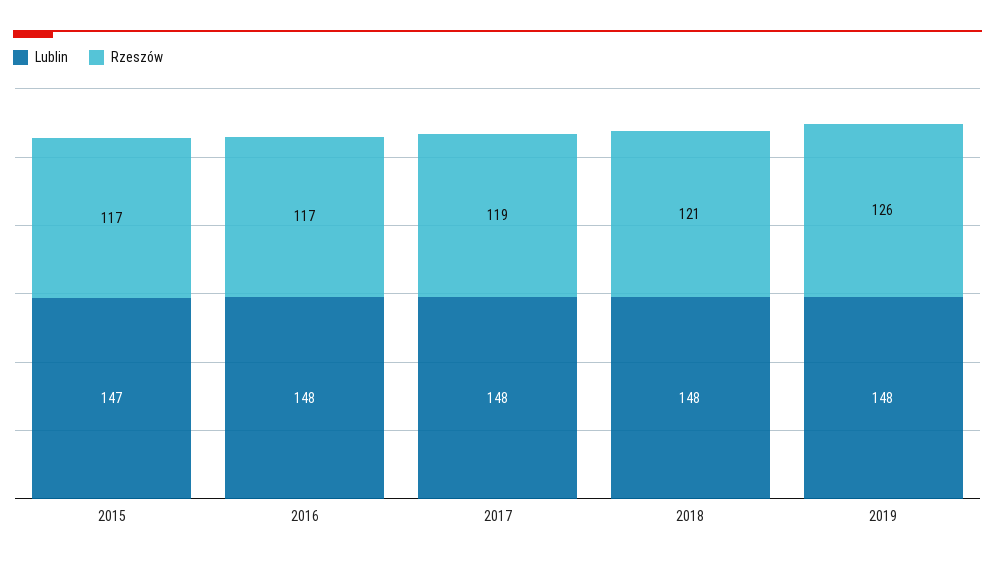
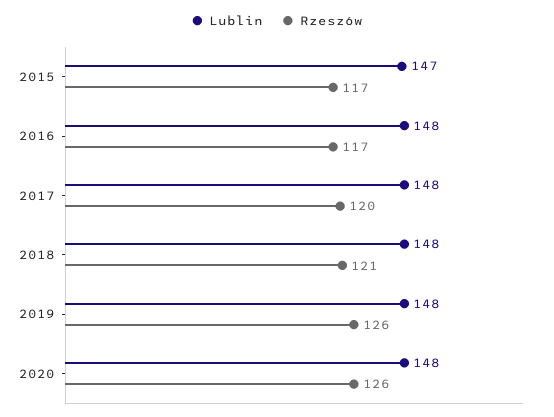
Rzeszów, 2017: 119 -> 120
Lublin, 2020: none -> 148
Rzeszów, 2020: none -> 126

